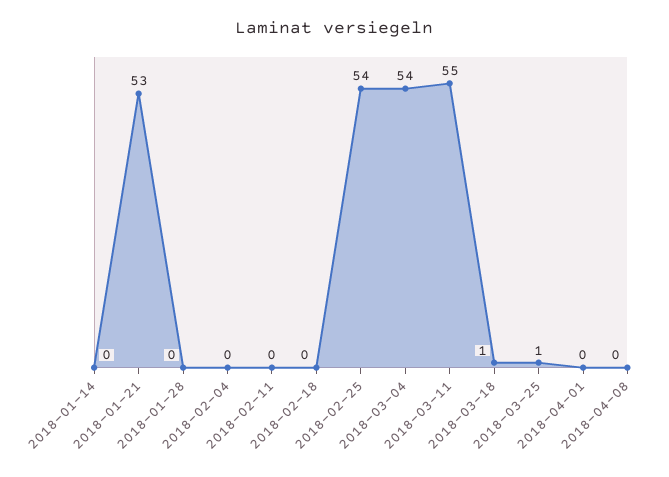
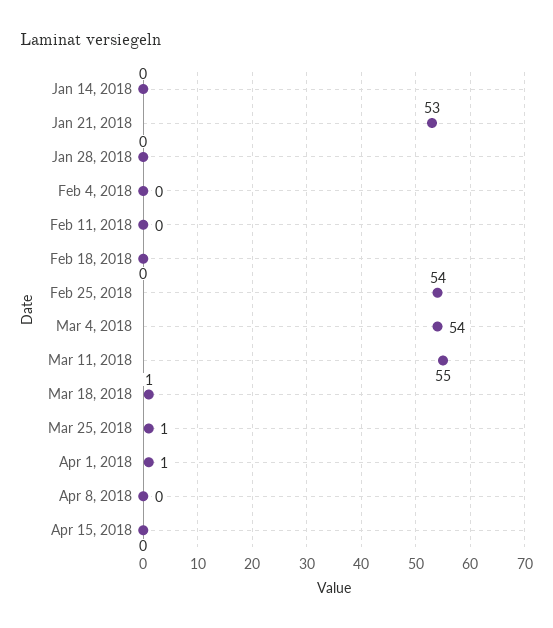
2018-04-01: 0 -> 1
Apr 15, 2018: none -> 0

